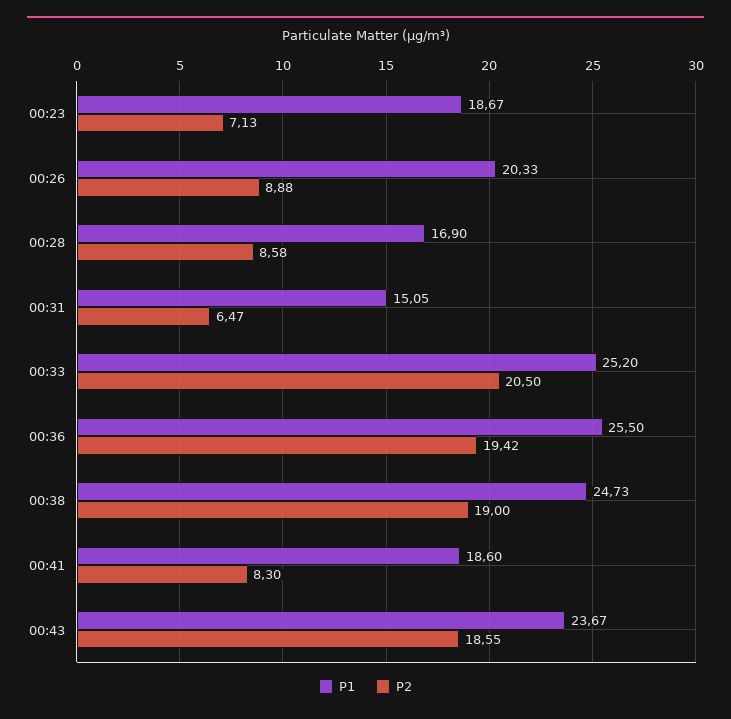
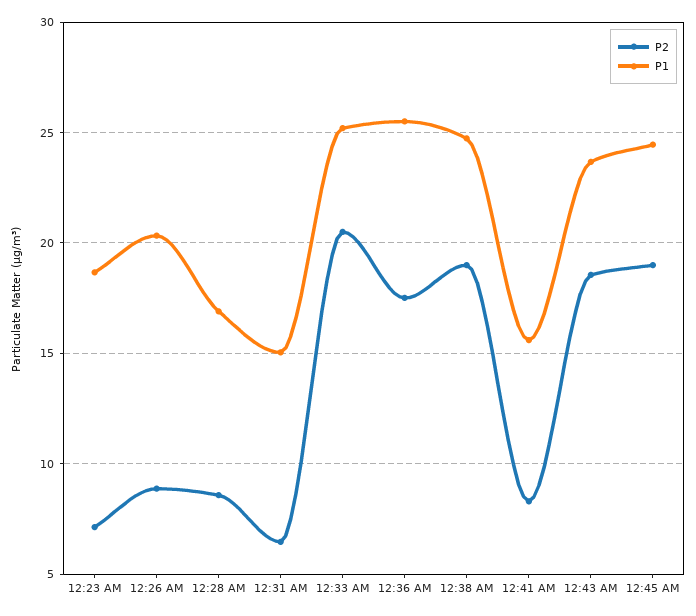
P2, 00:36: 19.42 -> 17.5
P1, 00:41: 18.6 -> 15.5
P2, 12:45 AM: none -> 19
P1, 12:45 AM: none -> 24.5

